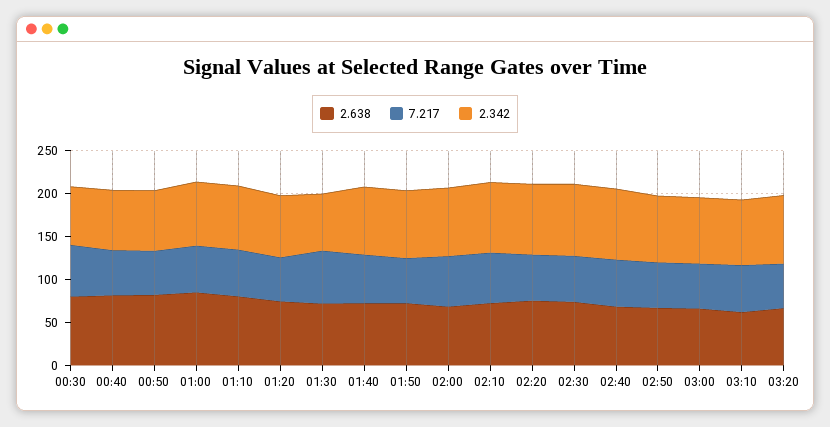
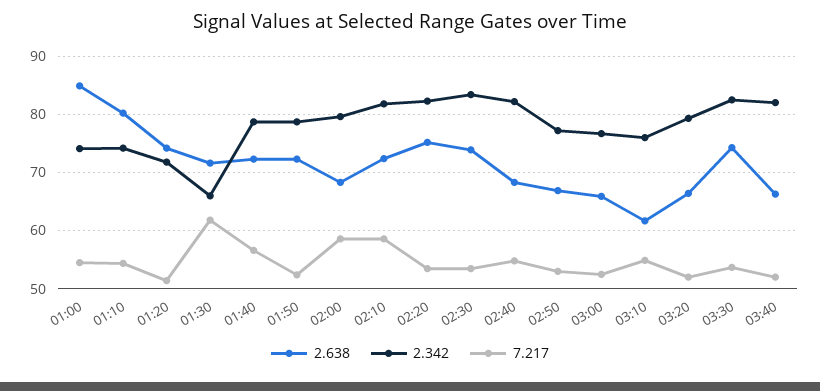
2.638, 00:30: 80 -> none
7.217, 00:30: 60 -> none
2.342, 00:30: 70 -> none
2.638, 00:40: 80 -> none
7.217, 00:40: 50 -> none
2.342, 00:40: 70 -> none
2.638, 00:50: 80 -> none
7.217, 00:50: 50 -> none
2.342, 00:50: 70 -> none
2.638, 03:30: none -> 74
2.342, 03:30: none -> 82
7.217, 03:30: none -> 54
2.638, 03:40: none -> 66
2.342, 03:40: none -> 82
7.217, 03:40: none -> 52

